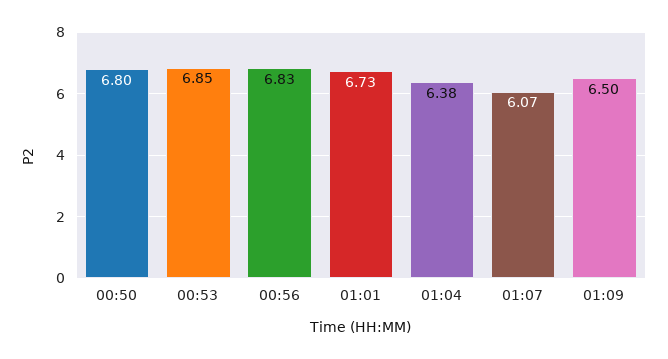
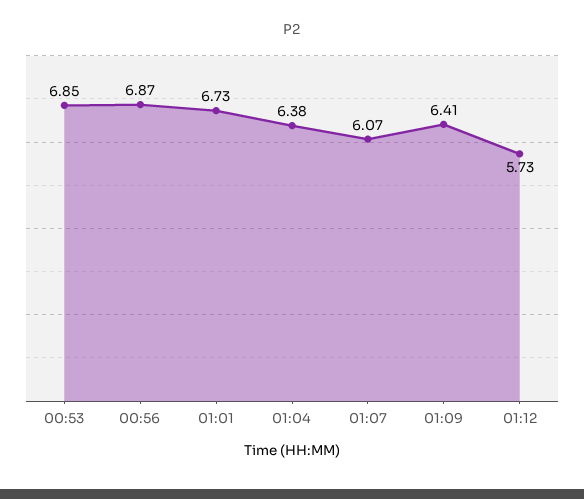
00:50: 6.8 -> none
00:56: 6.83 -> 6.87
01:09: 6.5 -> 6.41
01:12: none -> 5.73

